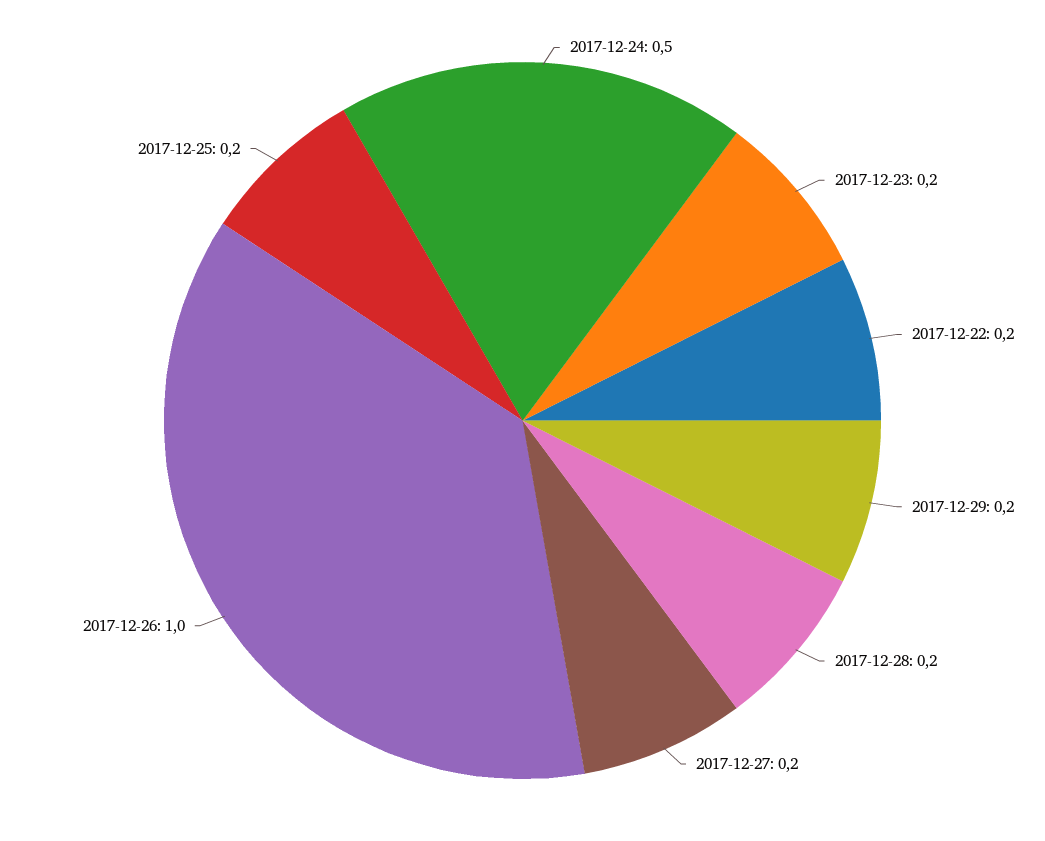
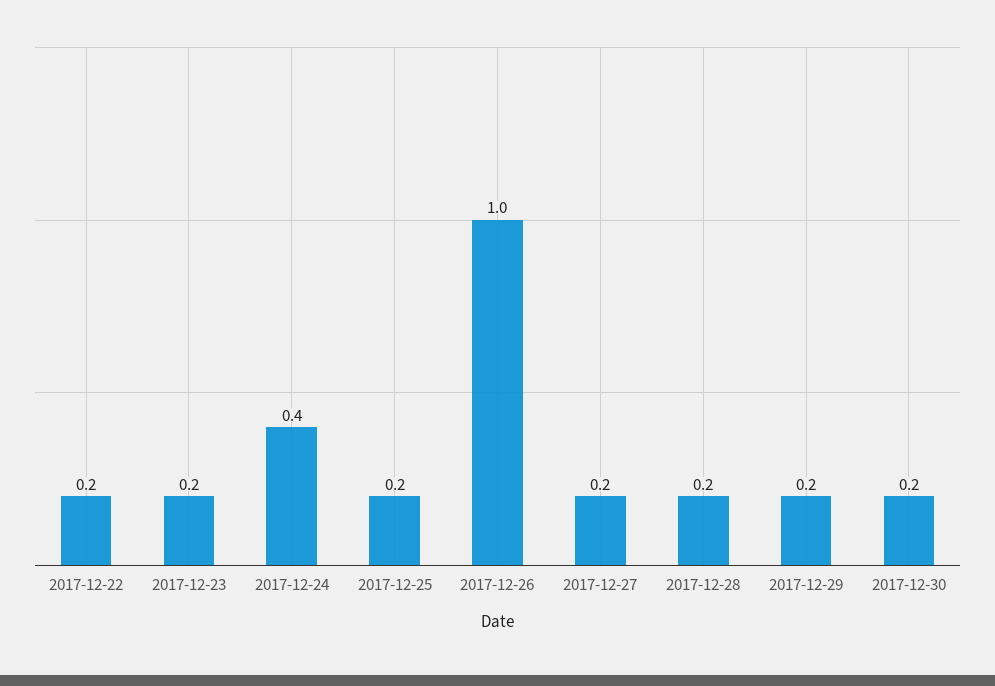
2017-12-24: 0.5 -> 0.4
2017-12-30: none -> 0.2

